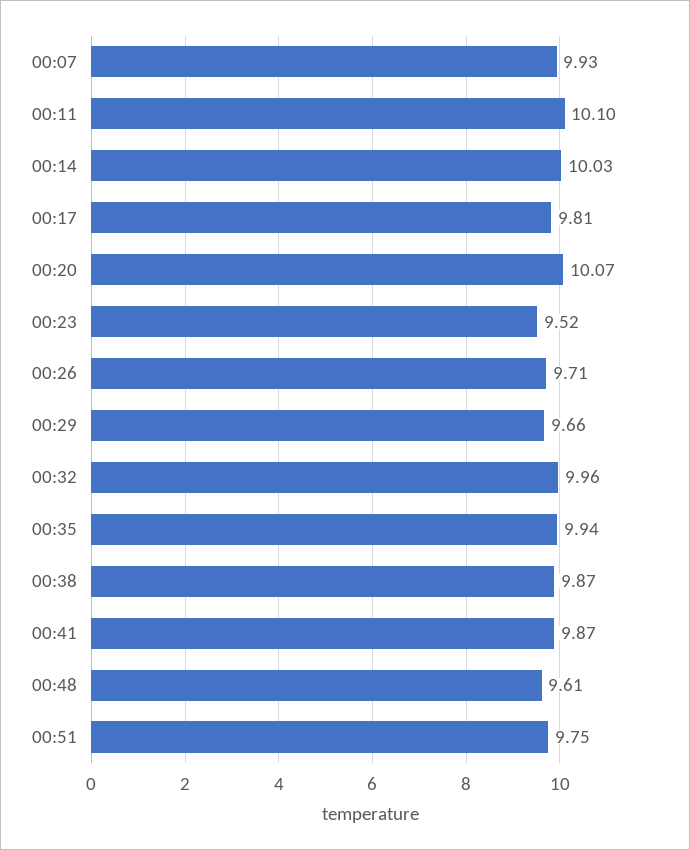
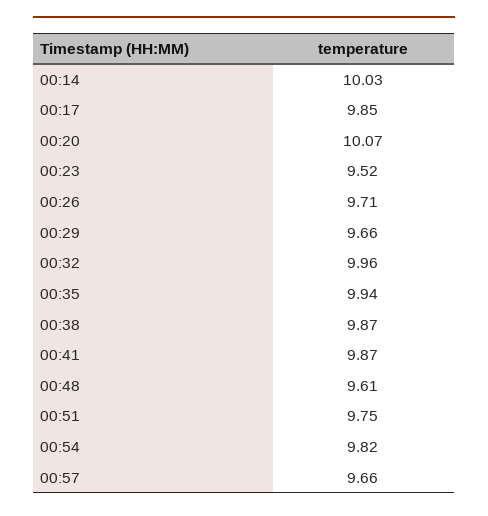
00:07: 9.93 -> none
00:11: 10.1 -> none
00:17: 9.81 -> 9.85
00:54: none -> 9.82
00:57: none -> 9.66

